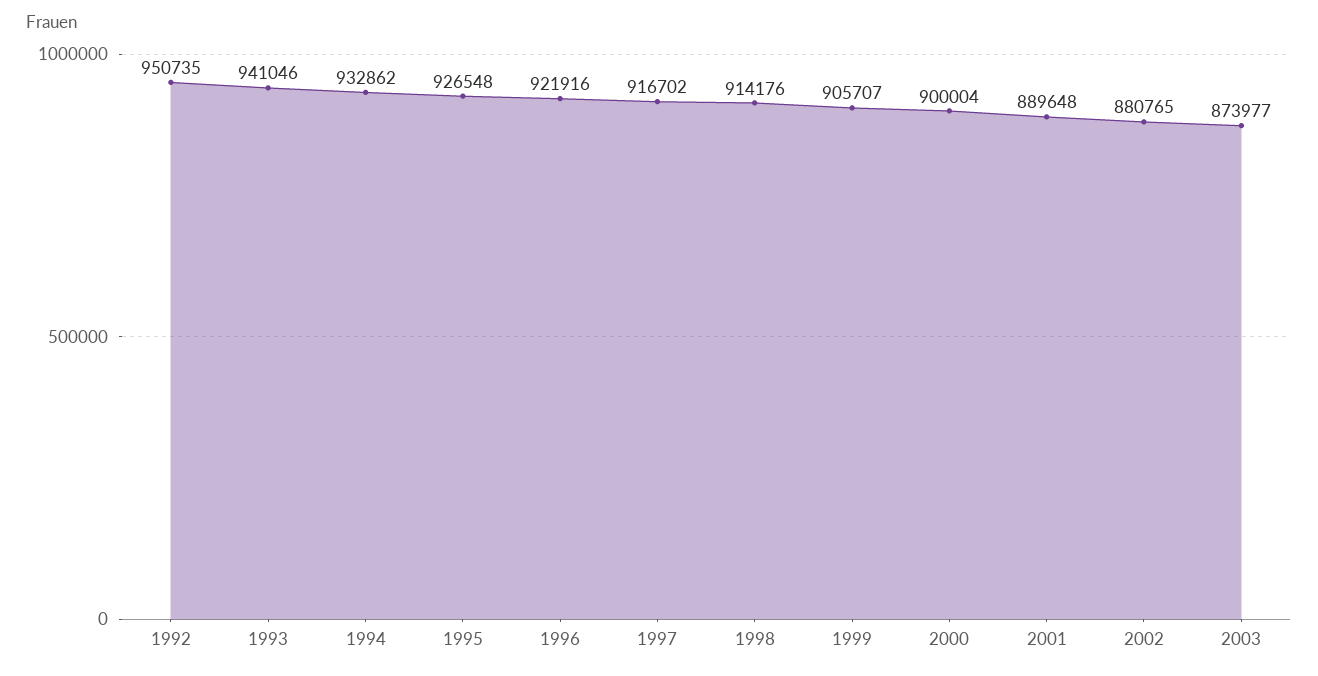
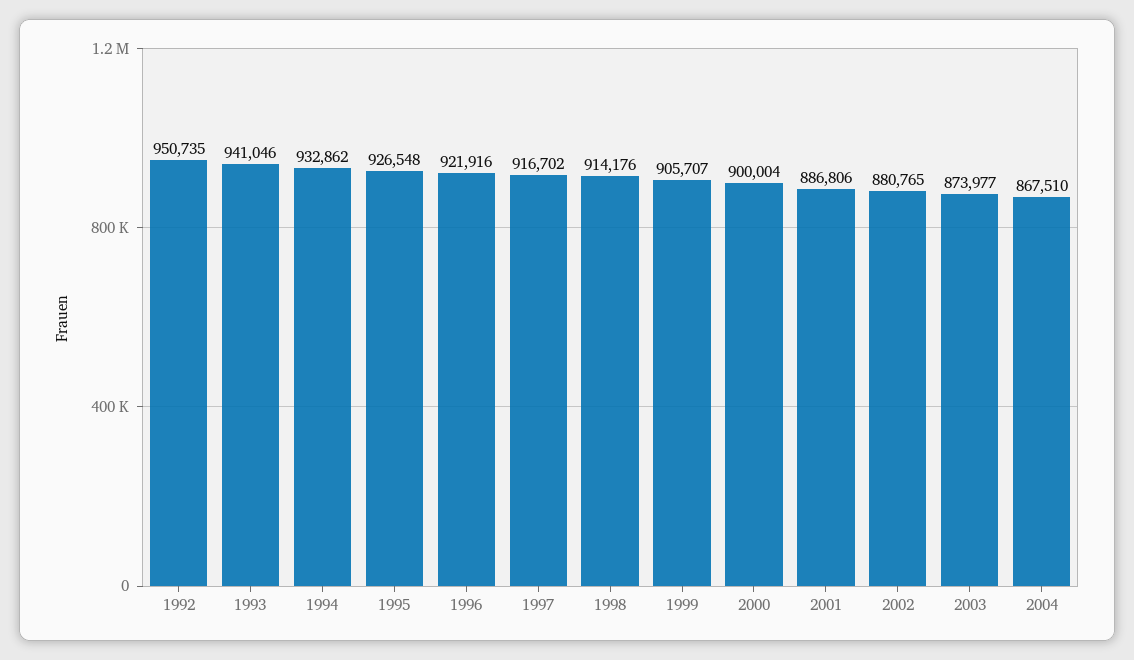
2001: 889648 -> 886806
2004: none -> 867510

